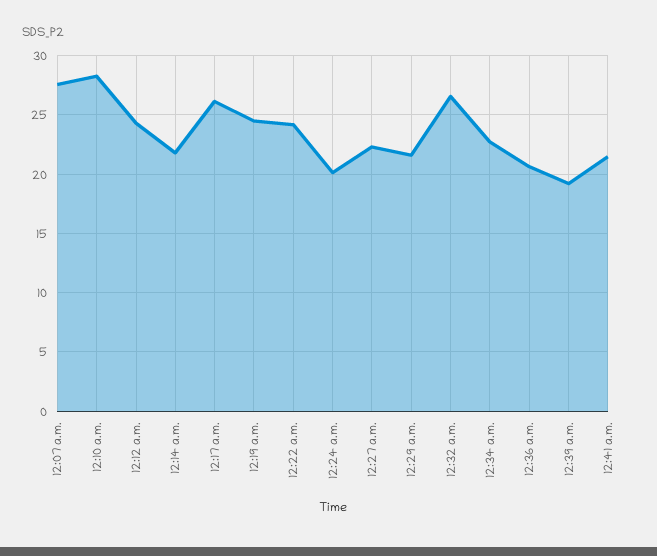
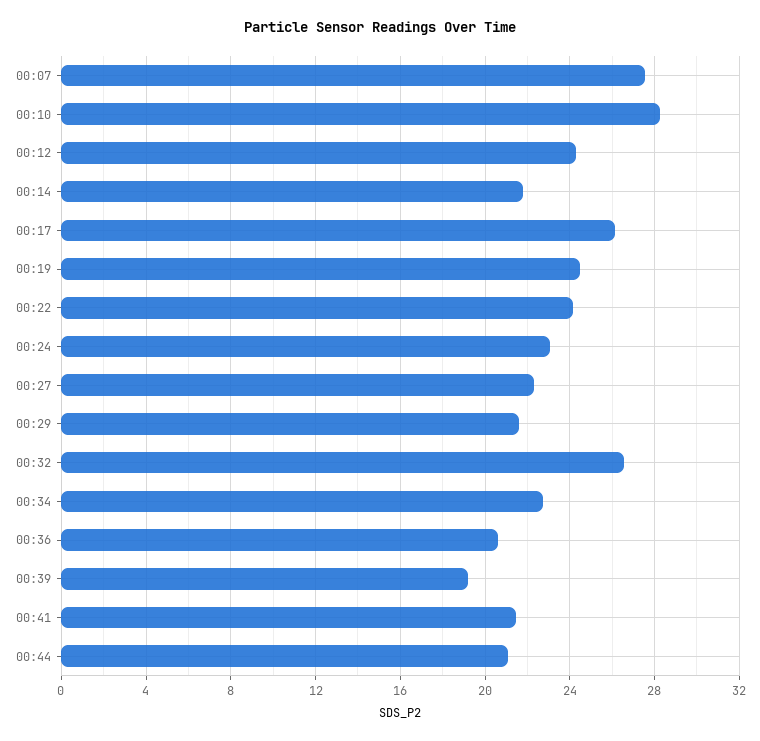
12:24 a.m.: 20 -> 23
00:44: none -> 21

